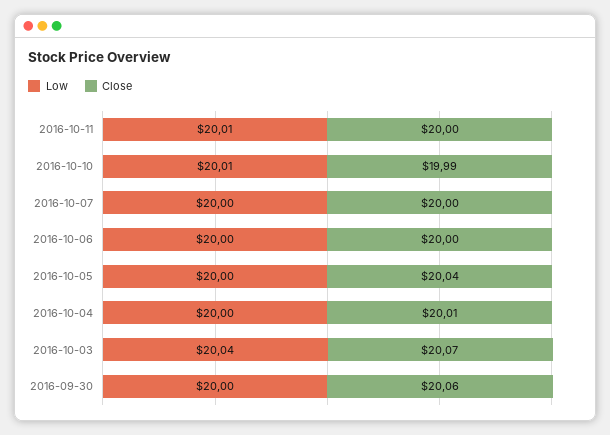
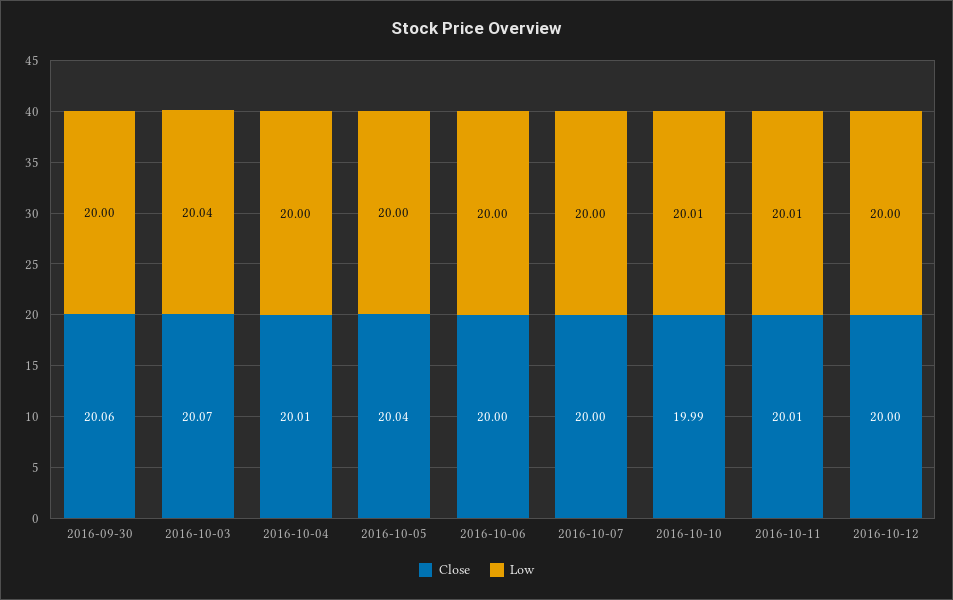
Close, 2016-10-11: 20 -> 20.01
Close, 2016-10-12: none -> 20
Low, 2016-10-12: none -> 20

